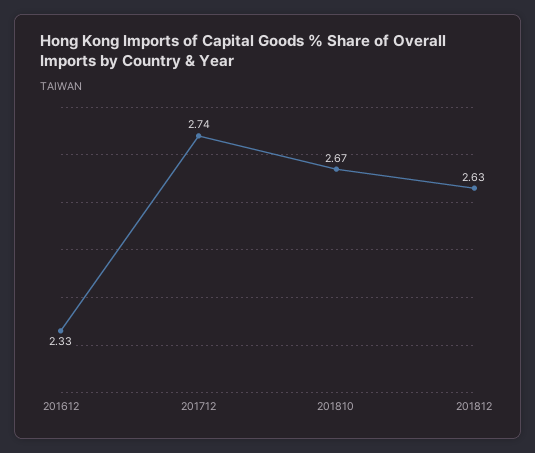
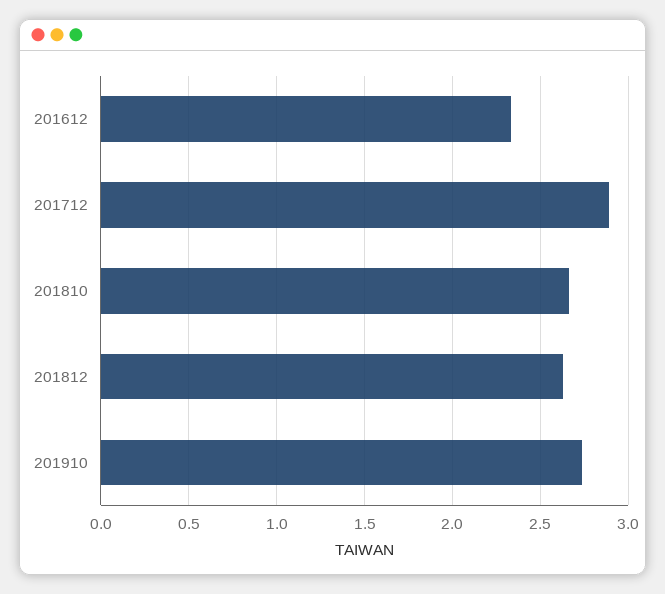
201712: 2.74 -> 2.9
201910: none -> 2.75

